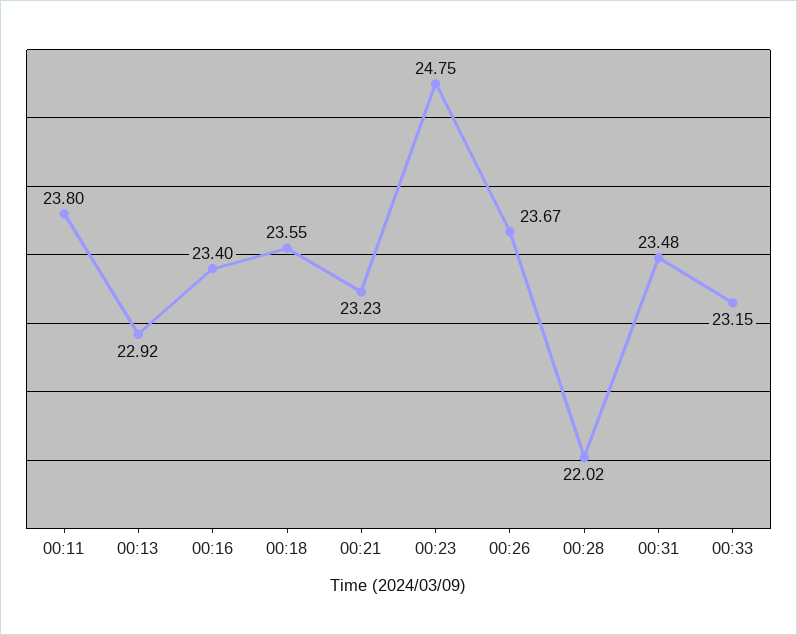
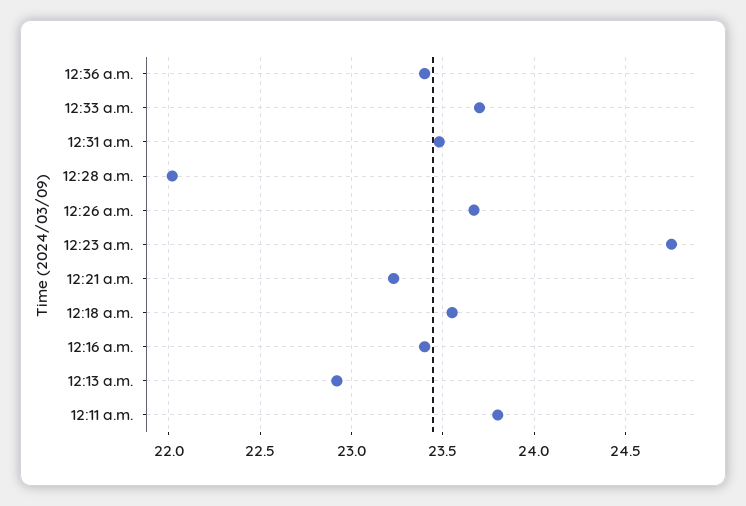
00:33: 23.15 -> 23.7
12:36 a.m.: none -> 23.4

